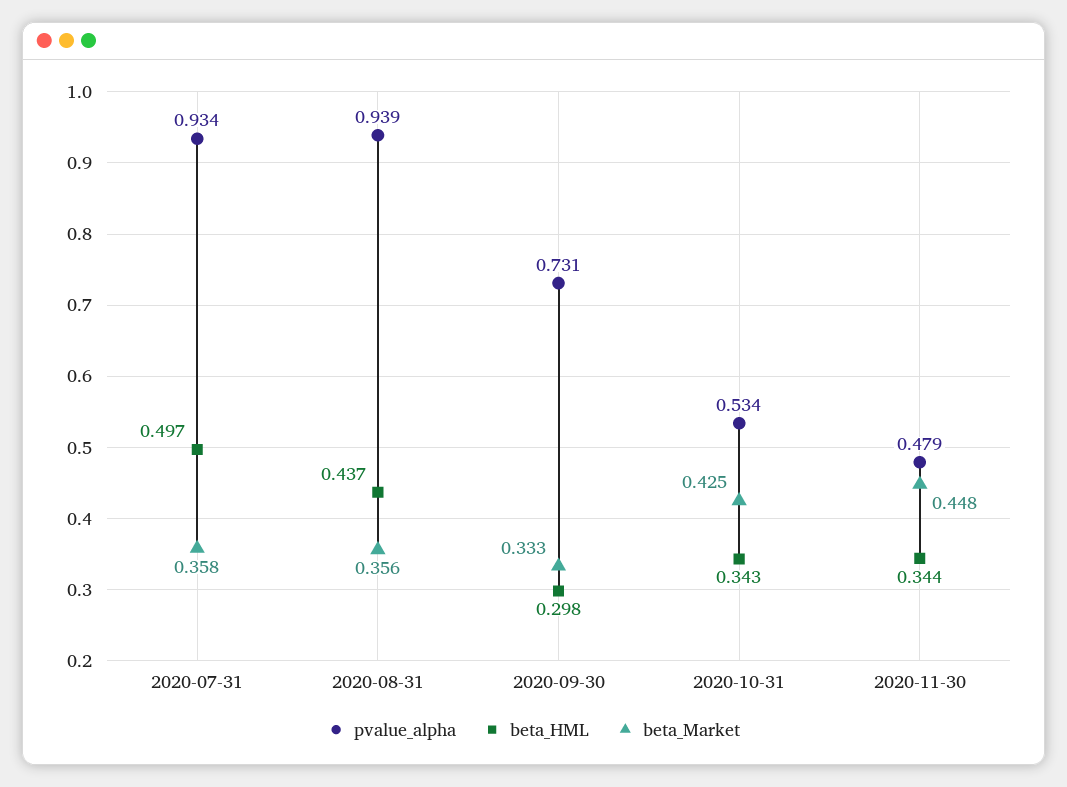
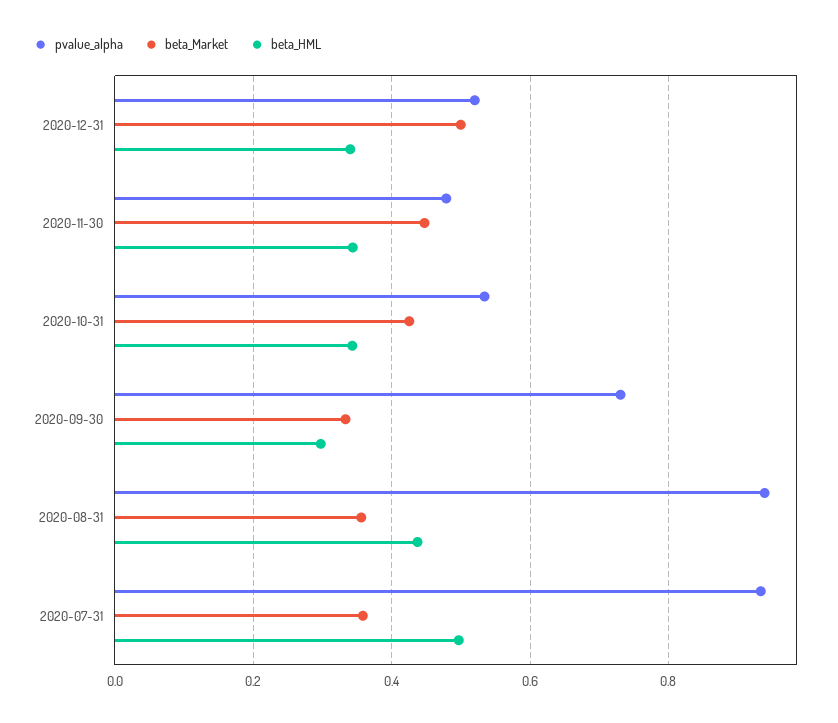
pvalue_alpha, 2020-12-31: none -> 0.52
beta_Market, 2020-12-31: none -> 0.5
beta_HML, 2020-12-31: none -> 0.34

